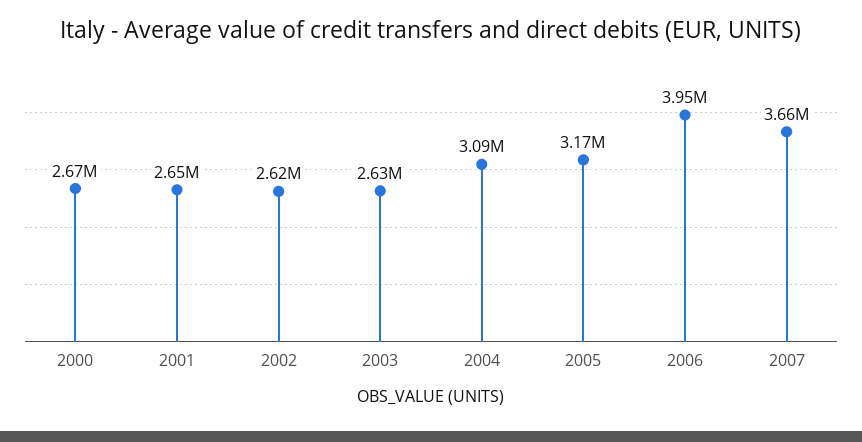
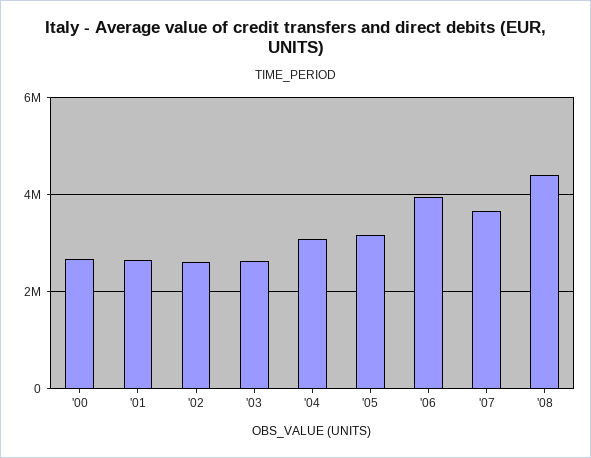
'08: none -> 4400000

